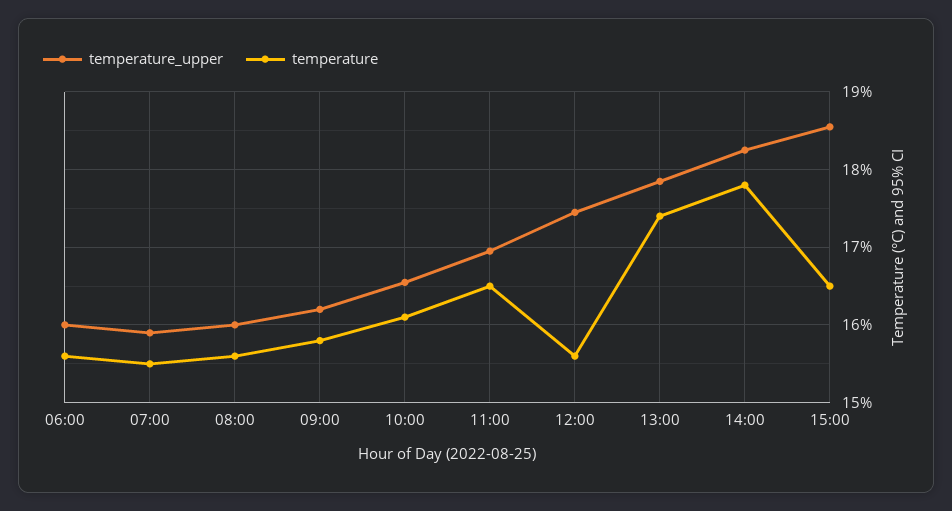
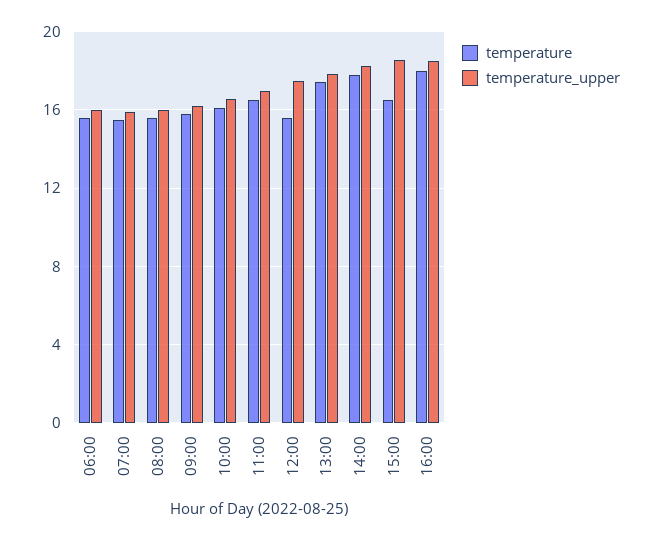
temperature, 16:00: none -> 18
temperature_upper, 16:00: none -> 18.5

